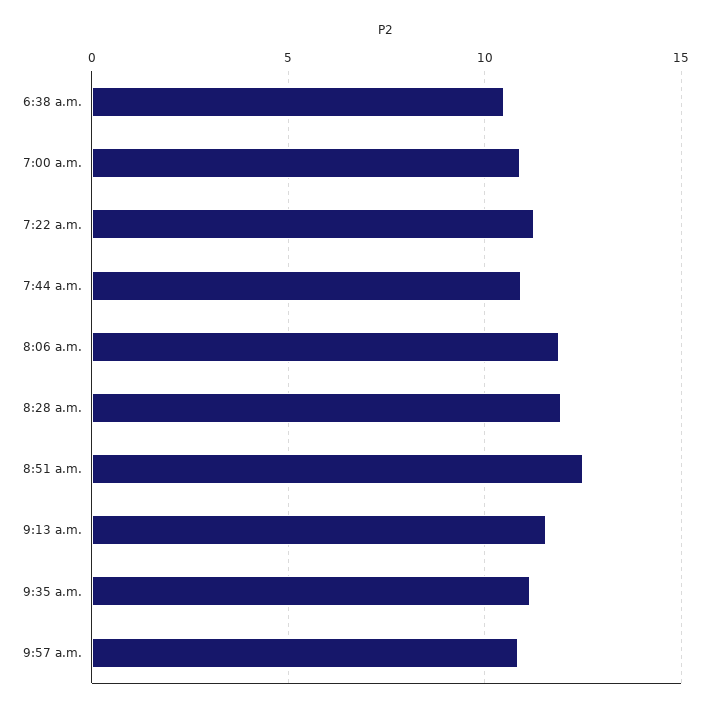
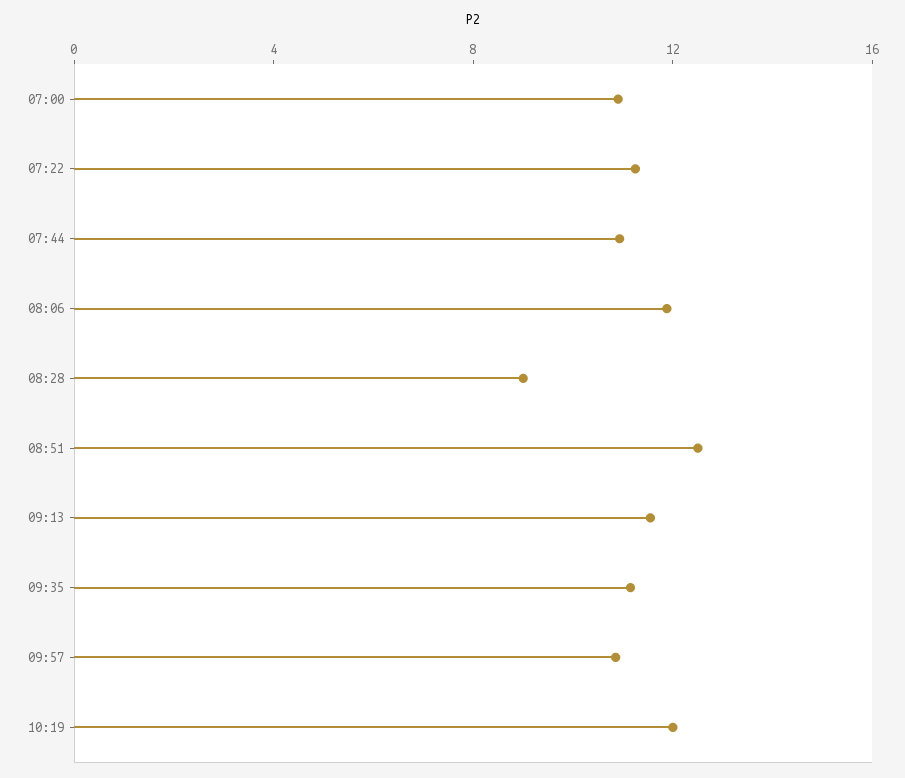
6:38 a.m.: 10.5 -> none
8:28 a.m.: 12 -> 9
10:19: none -> 12

